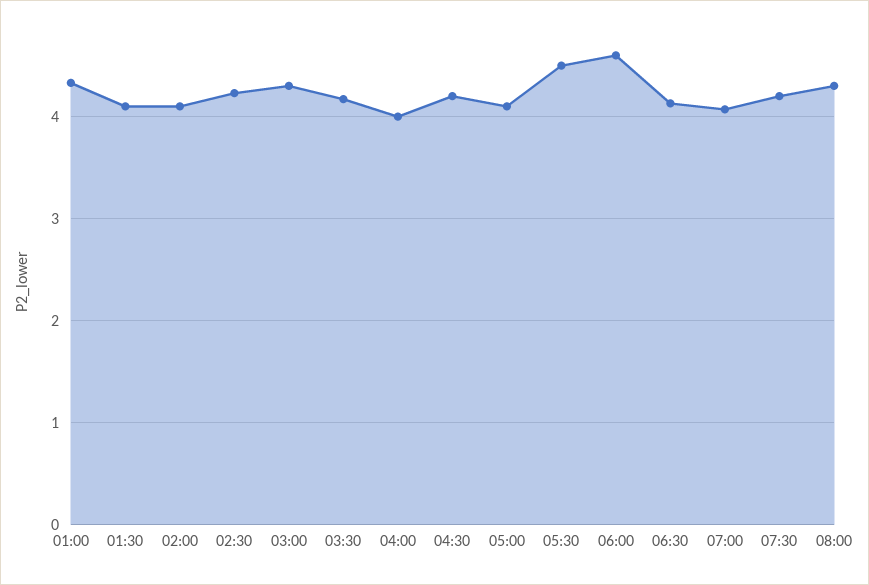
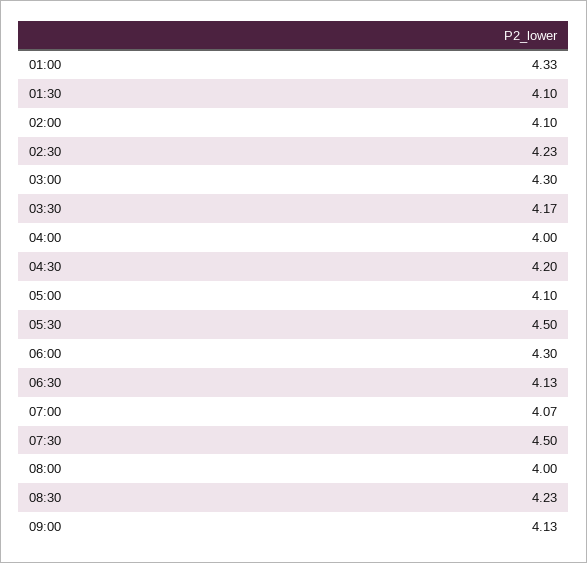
06:00: 4.6 -> 4.3
07:30: 4.2 -> 4.5
08:00: 4.3 -> 4
08:30: none -> 4.23
09:00: none -> 4.13

